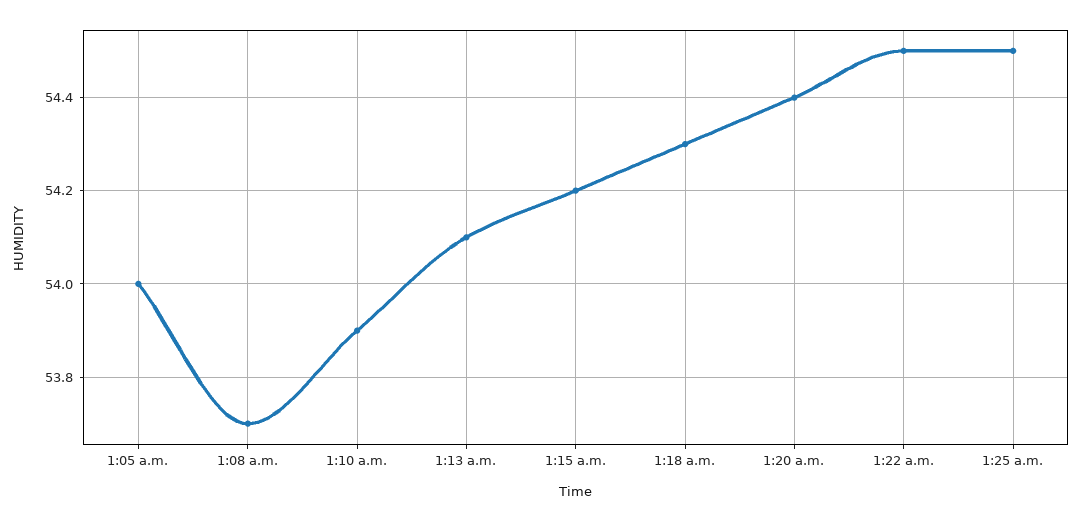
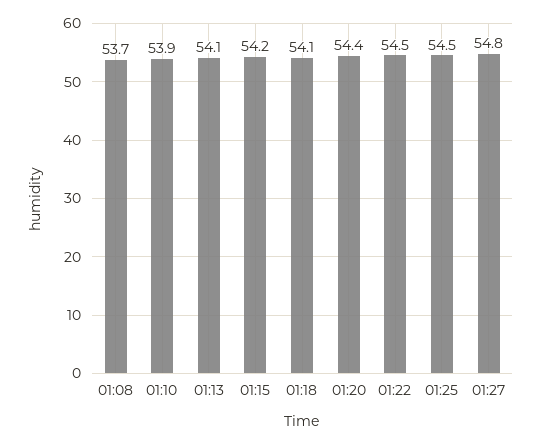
1:05 a.m.: 54 -> none
1:18 a.m.: 54.3 -> 54.1
01:27: none -> 54.8

